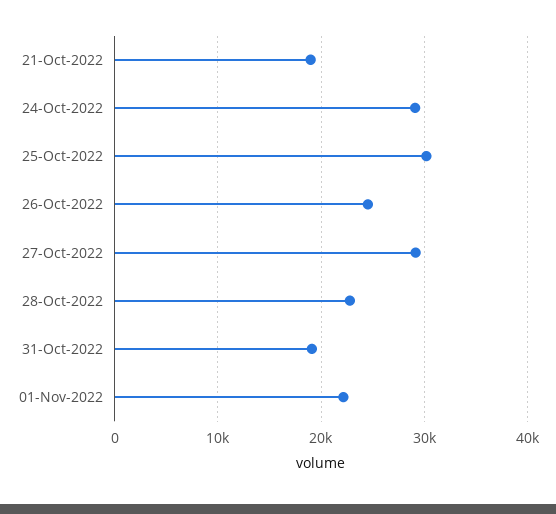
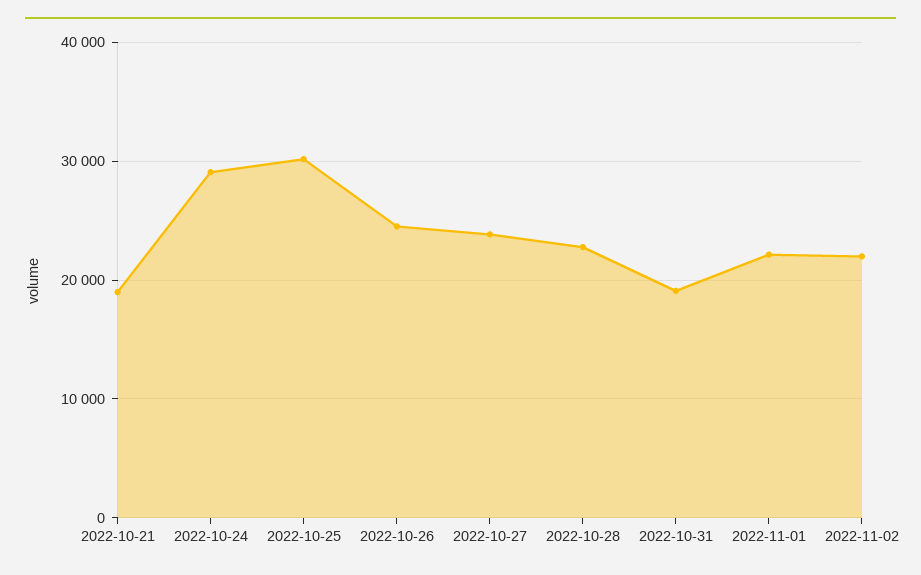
27-Oct-2022: 29000 -> 24000
2022-11-02: none -> 22000

